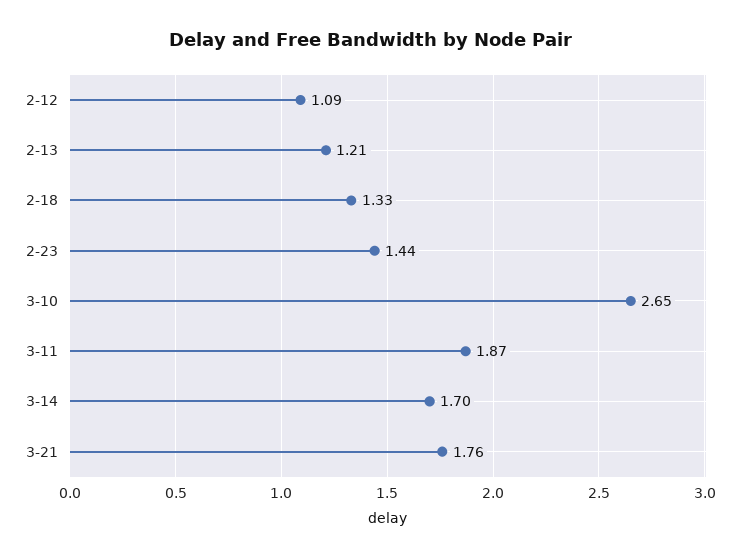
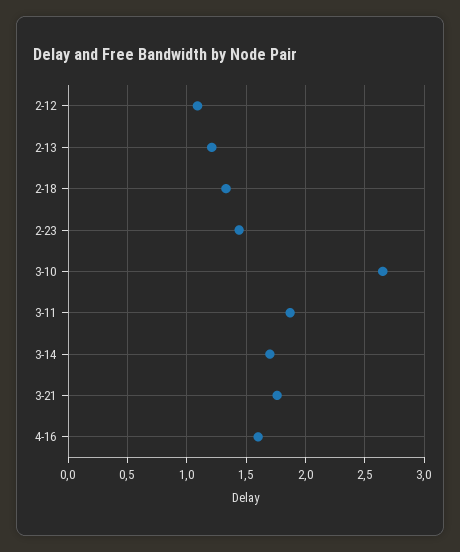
4-16: none -> 1.6

